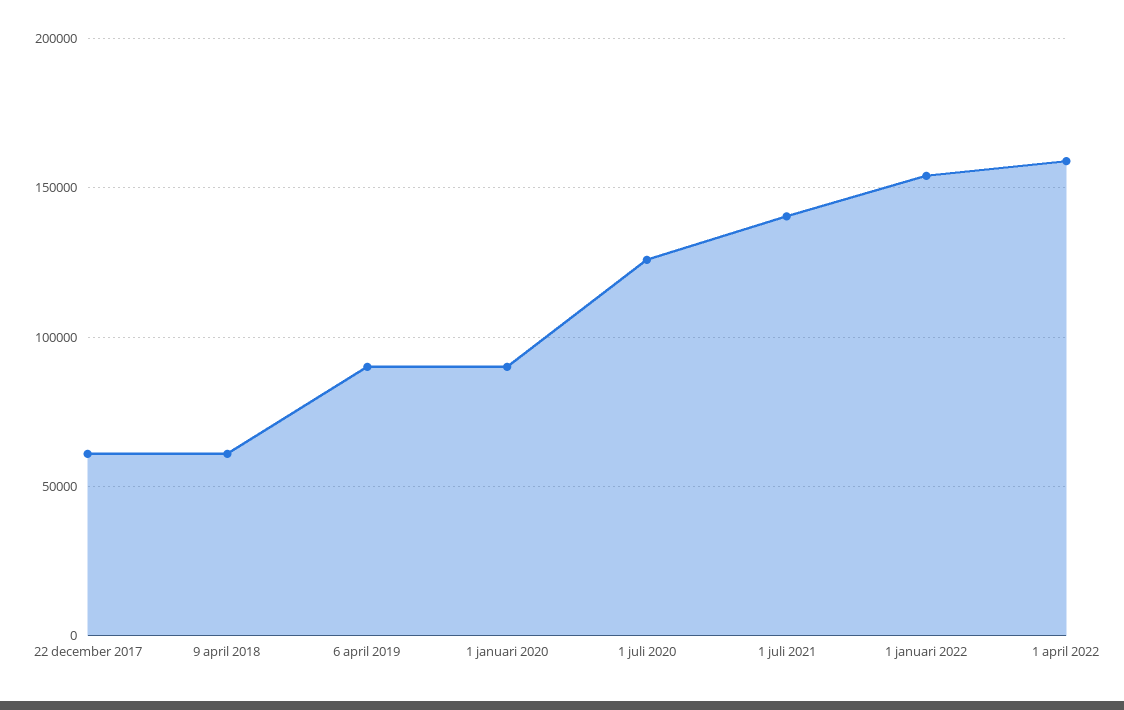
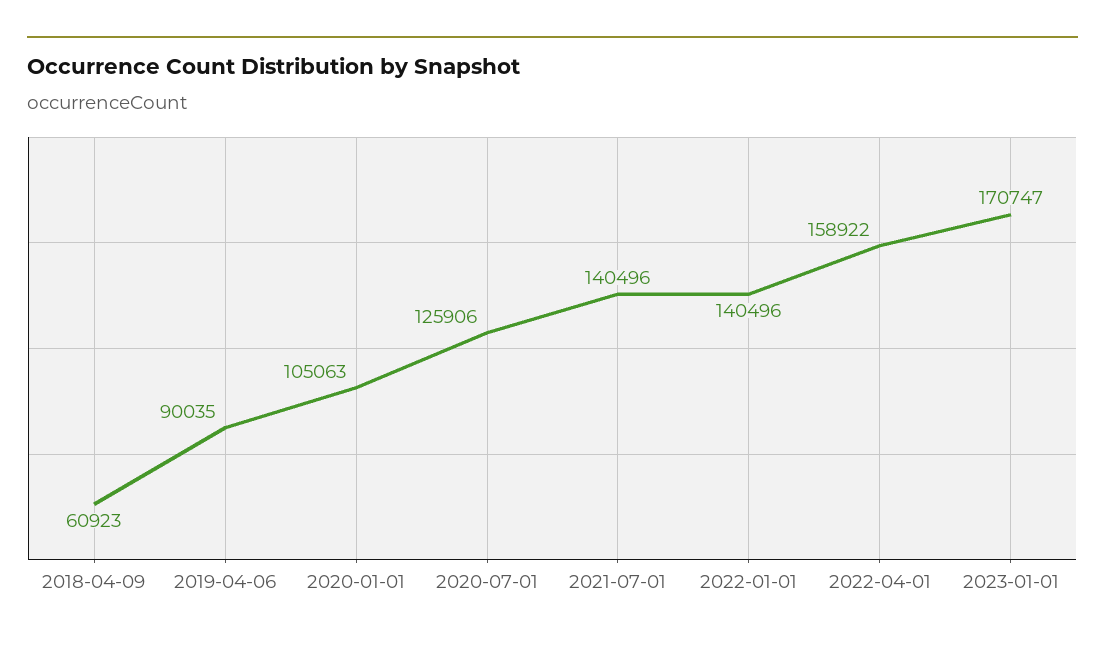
22 december 2017: 60000 -> none
1 januari 2020: 90000 -> 105063
1 januari 2022: 155000 -> 140496
2023-01-01: none -> 170747

